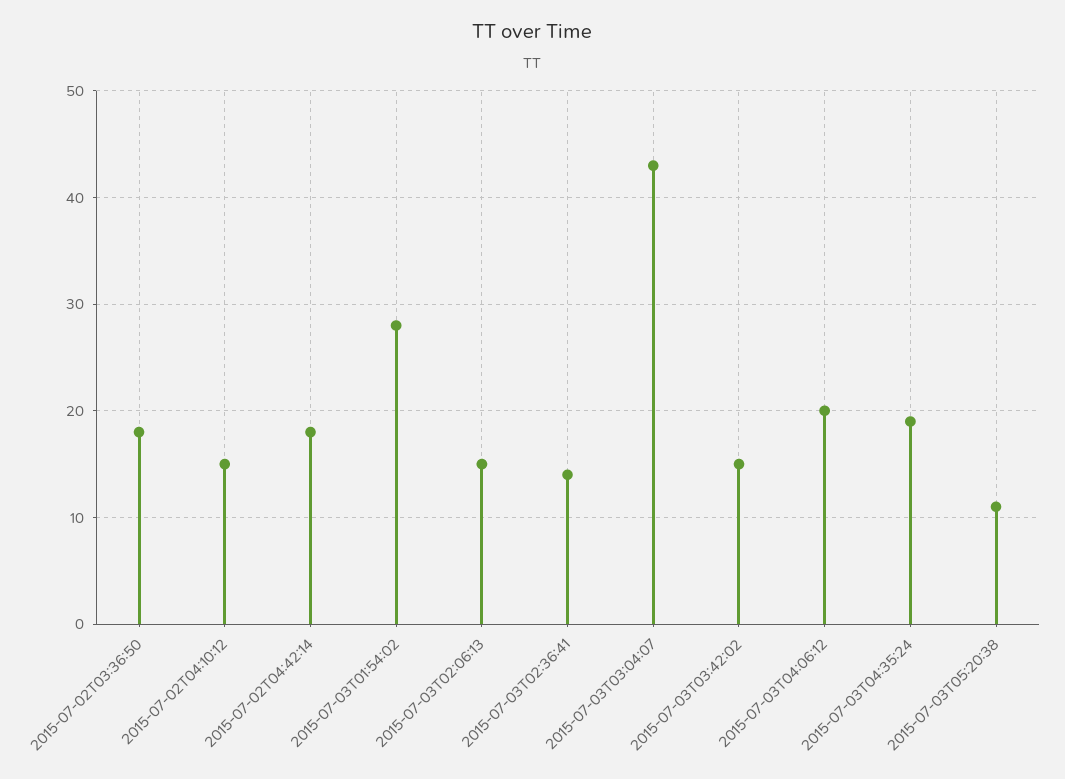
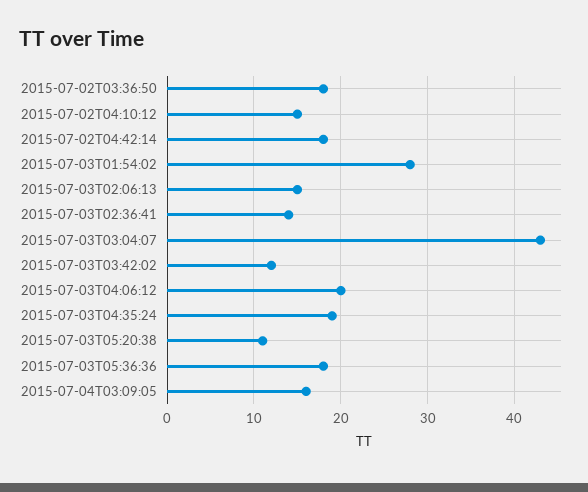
2015-07-03T03:42:02: 15 -> 12
2015-07-03T05:36:36: none -> 18
2015-07-04T03:09:05: none -> 16

